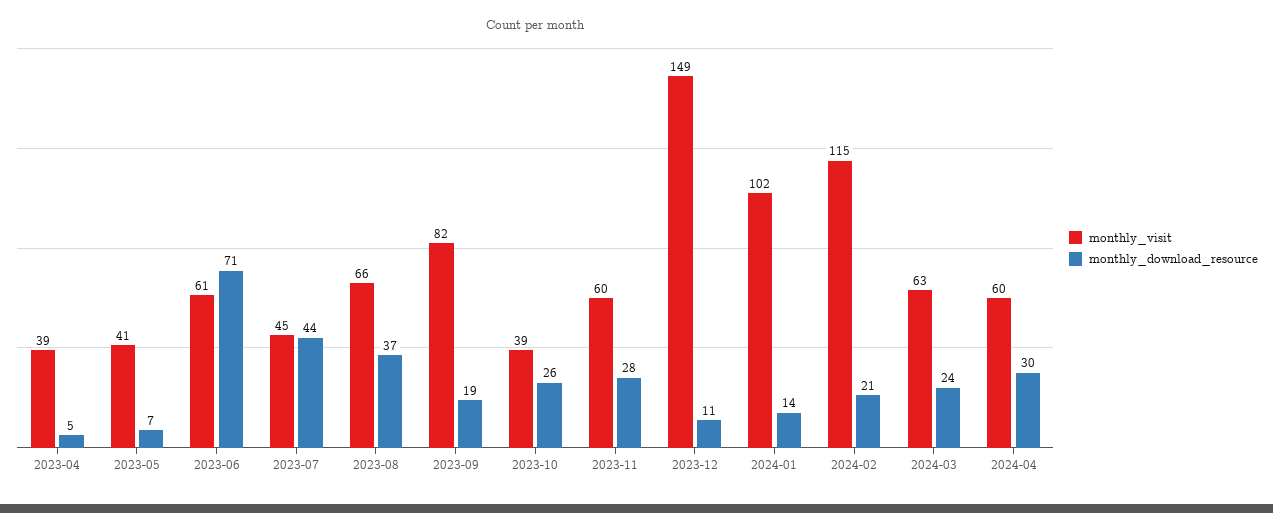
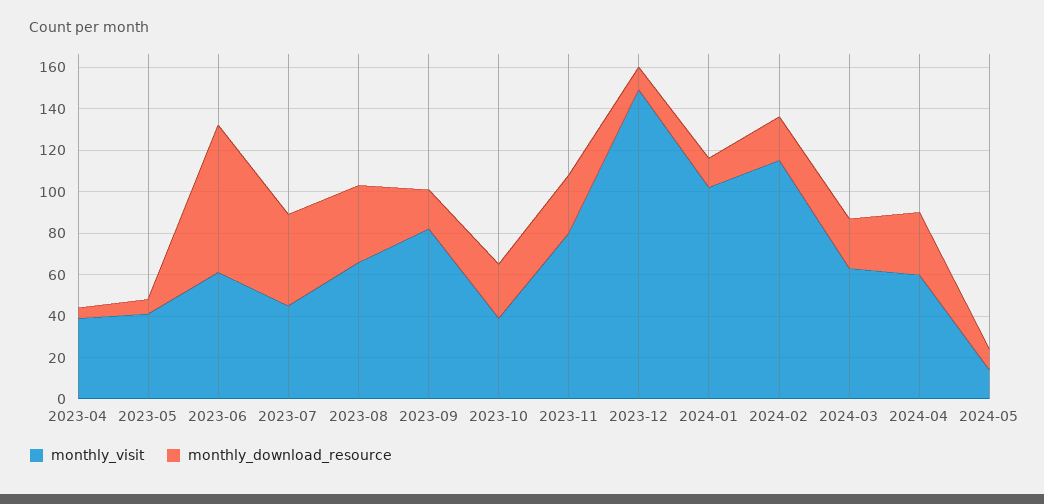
monthly_visit, 2023-11: 60 -> 80
monthly_visit, 2024-05: none -> 15
monthly_download_resource, 2024-05: none -> 10

